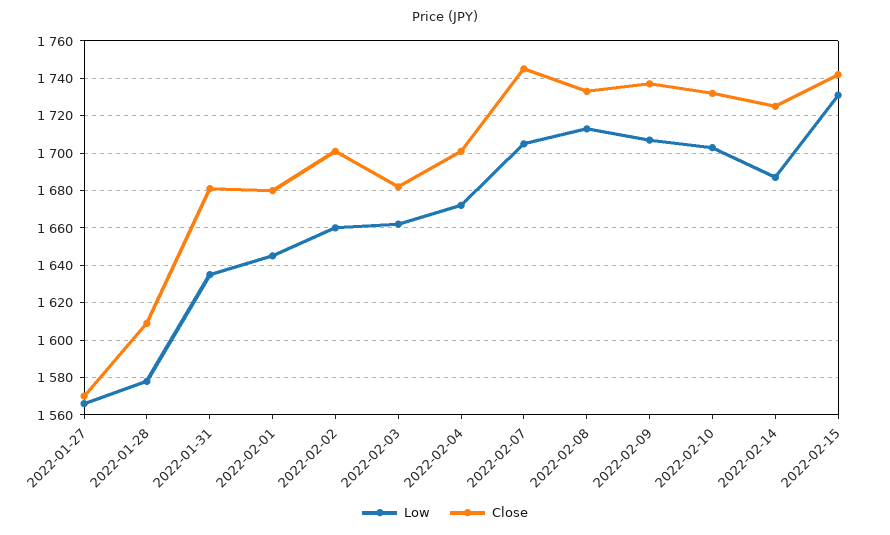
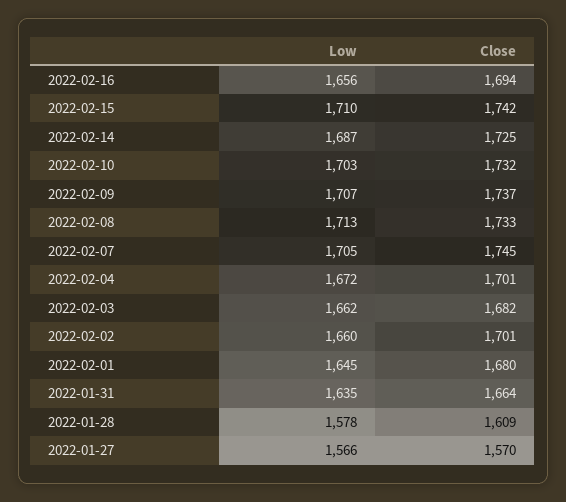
Close, 2022-01-31: 1680 -> 1664
Low, 2022-02-15: 1730 -> 1710
Low, 2022-02-16: none -> 1656
Close, 2022-02-16: none -> 1694

